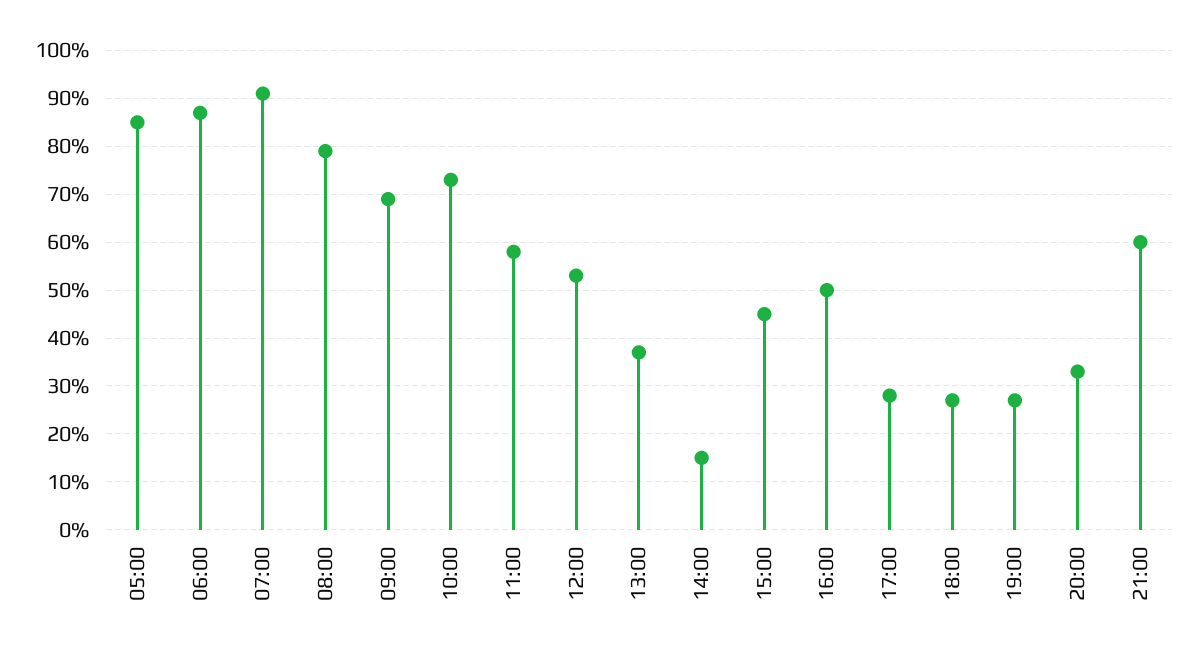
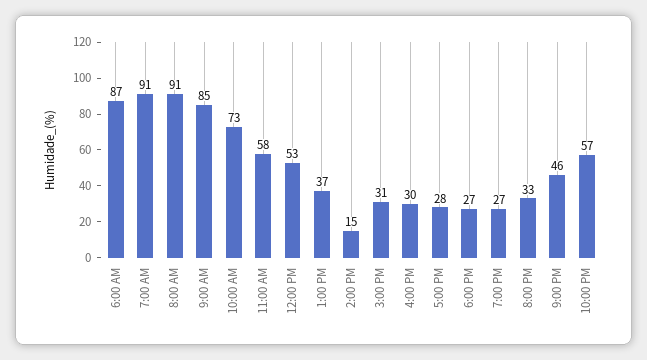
05:00: 85 -> none
08:00: 80 -> 91
09:00: 70 -> 85
15:00: 45 -> 31
16:00: 50 -> 30
21:00: 60 -> 46
10:00 PM: none -> 57

